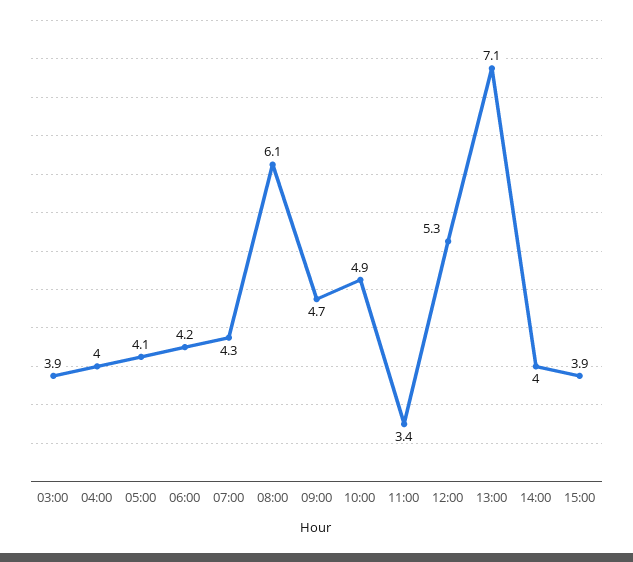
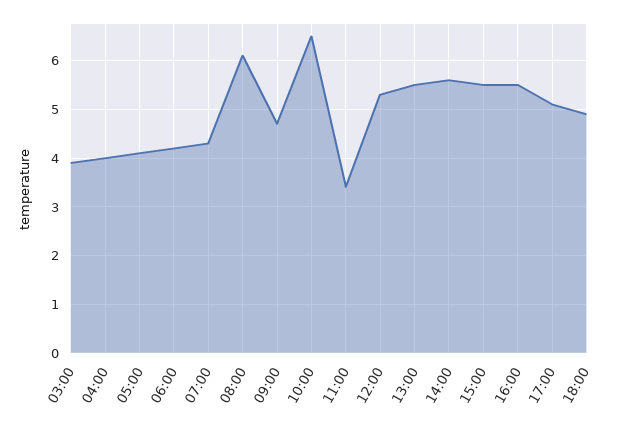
10:00: 4.9 -> 6.5
13:00: 7.1 -> 5.5
14:00: 4 -> 5.5
15:00: 3.9 -> 5.5
16:00: none -> 5.5
17:00: none -> 5
18:00: none -> 5

